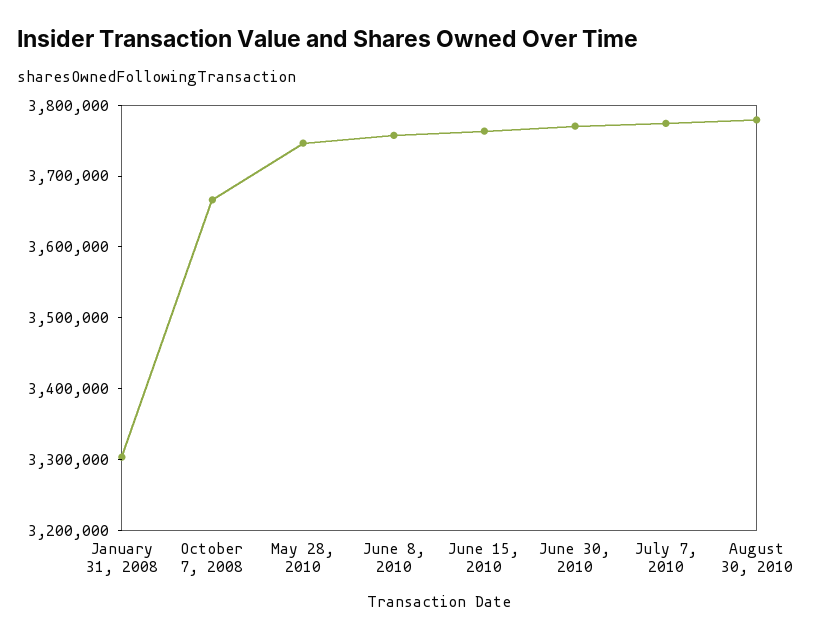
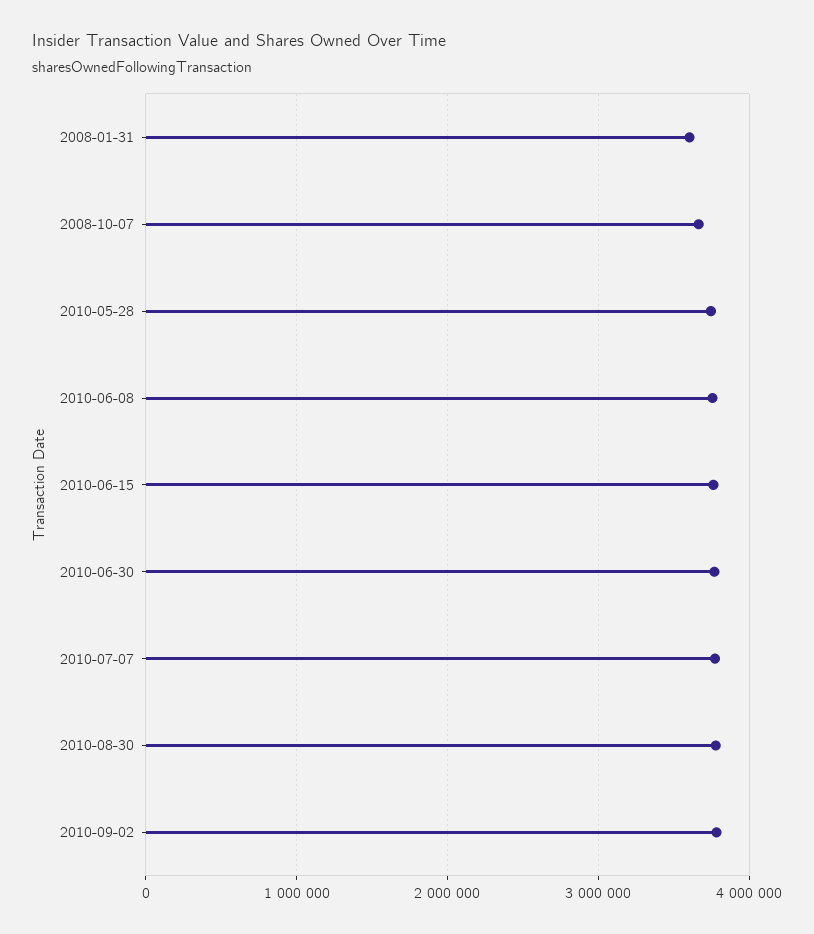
January 31, 2008: 3300000 -> 3600000
2010-09-02: none -> 3800000

